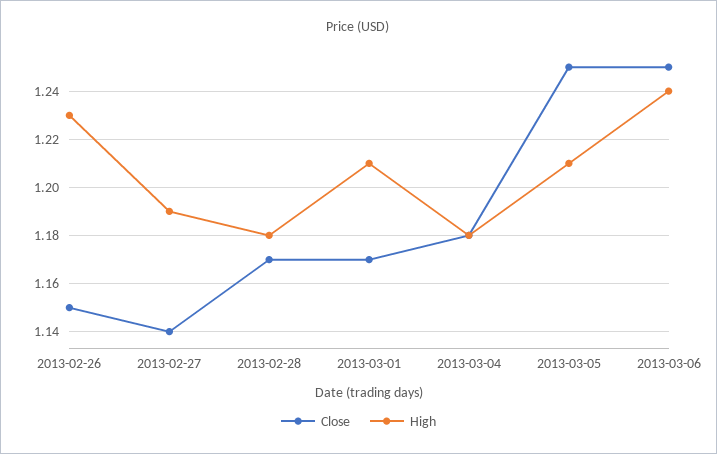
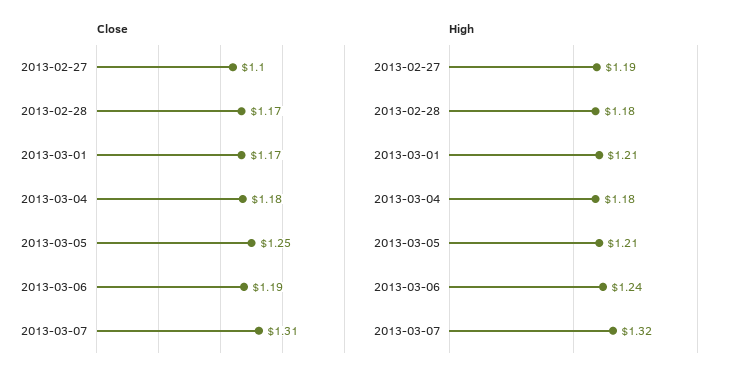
Close, 2013-02-26: 1.15 -> none
High, 2013-02-26: 1.23 -> none
Close, 2013-02-27: 1.14 -> 1.1
Close, 2013-03-06: 1.25 -> 1.19
Close, 2013-03-07: none -> 1.31
High, 2013-03-07: none -> 1.32

